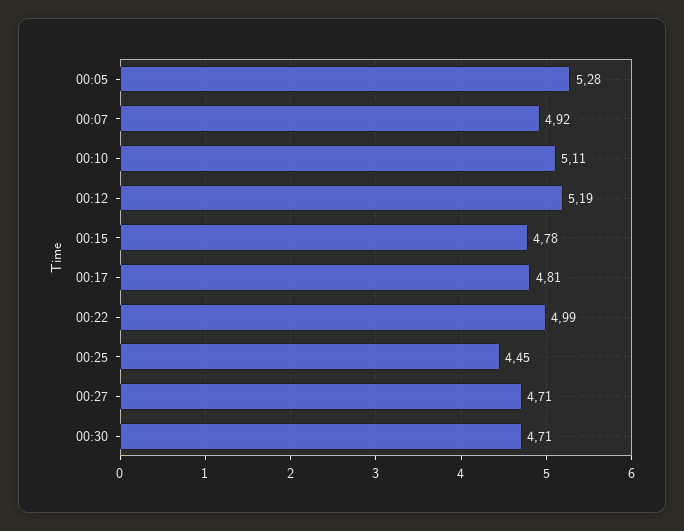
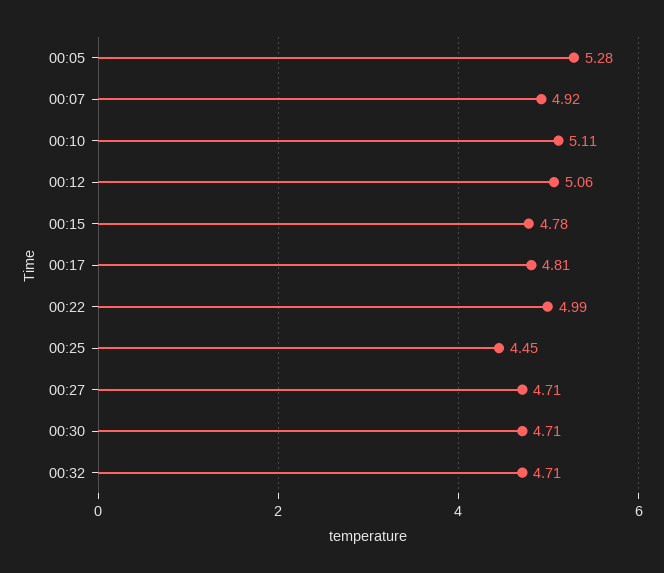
00:12: 5.19 -> 5.06
00:32: none -> 4.71

